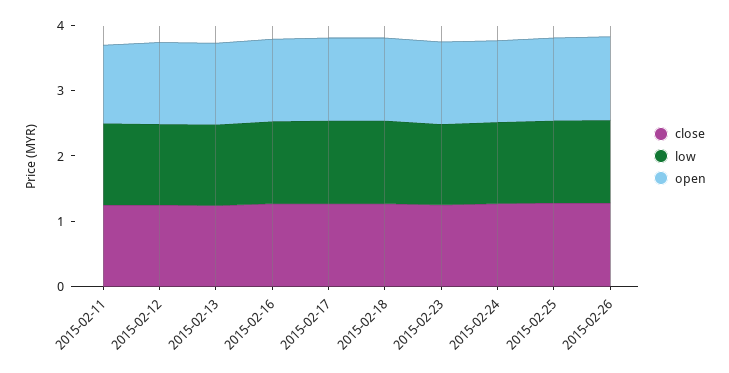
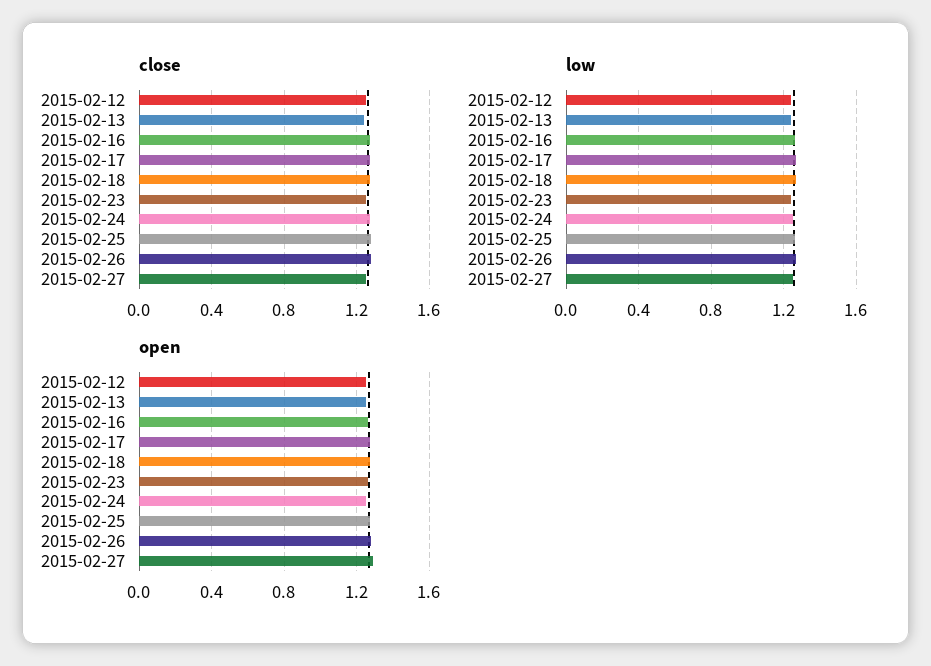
close, 2015-02-11: 1.2 -> none
low, 2015-02-11: 1.2 -> none
open, 2015-02-11: 1.2 -> none
close, 2015-02-27: none -> 1.25
low, 2015-02-27: none -> 1.25
open, 2015-02-27: none -> 1.3

